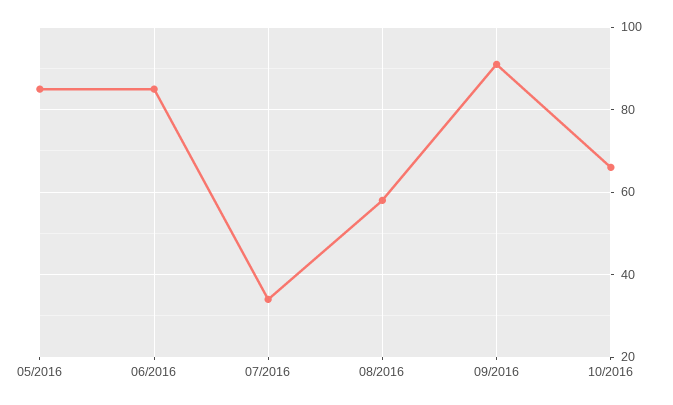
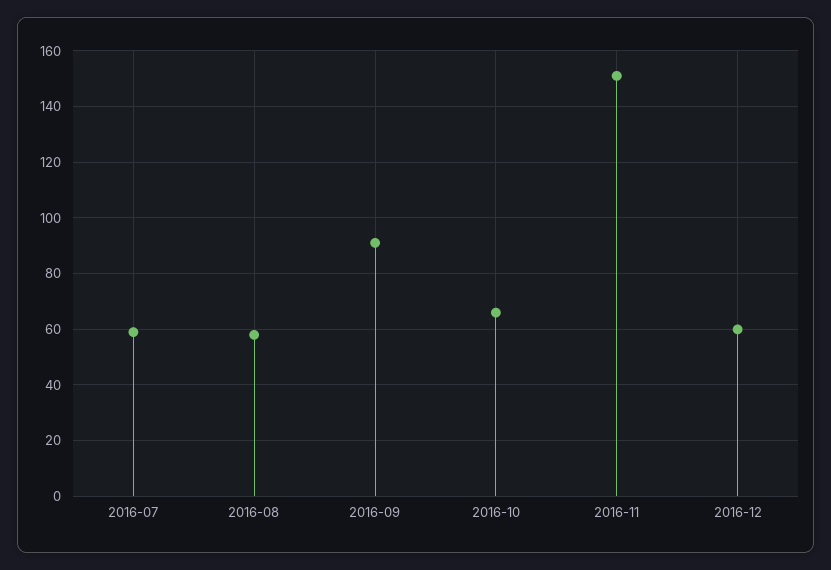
05/2016: 85 -> none
06/2016: 85 -> none
07/2016: 35 -> 60
2016-11: none -> 150
2016-12: none -> 60

